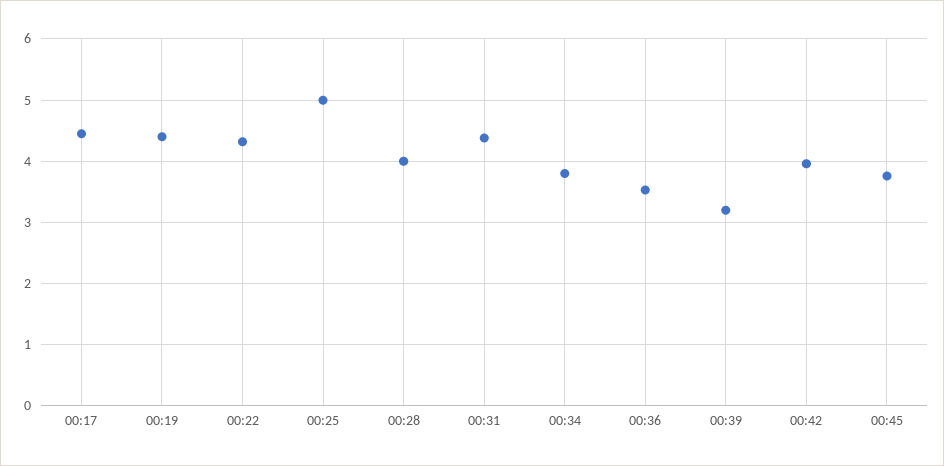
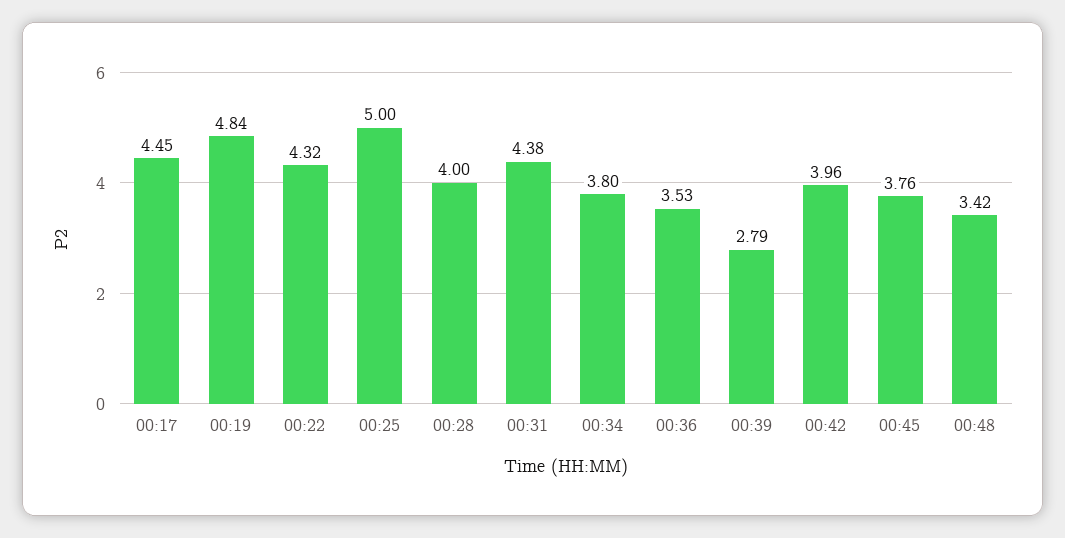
00:19: 4.4 -> 4.84
00:39: 3.2 -> 2.79
00:48: none -> 3.42

